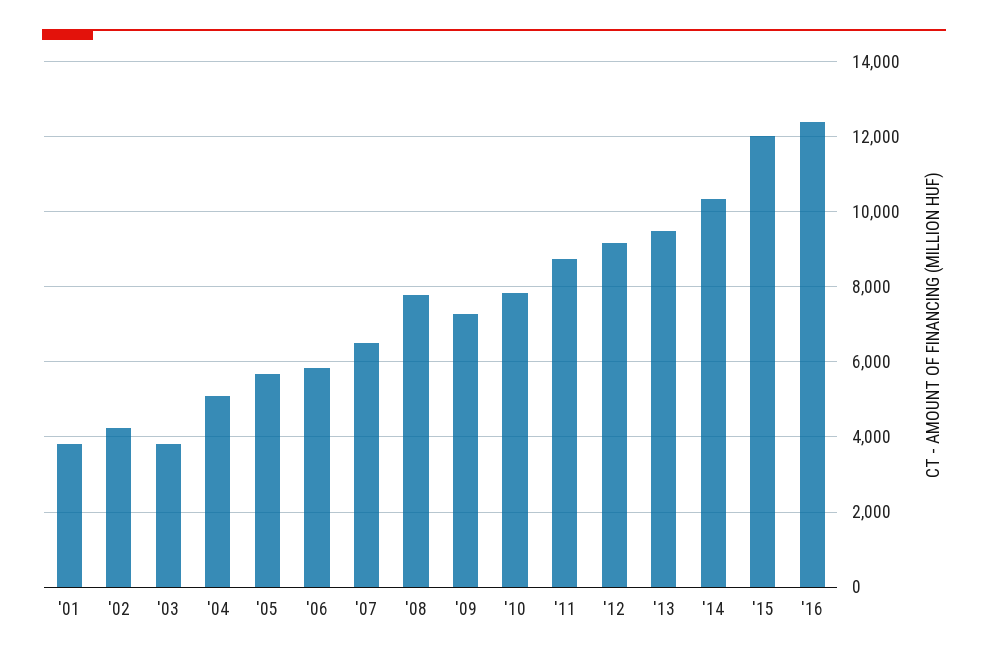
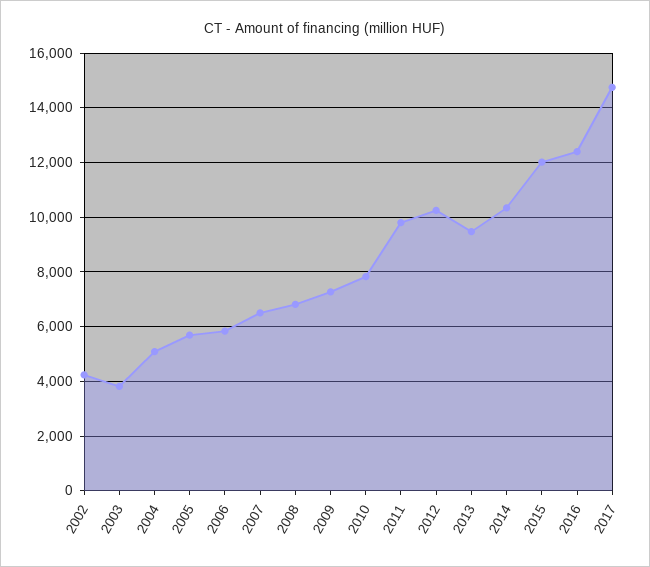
'01: 3800 -> none
'08: 7800 -> 6750
'11: 8800 -> 9750
'12: 9200 -> 10250
2017: none -> 14750

